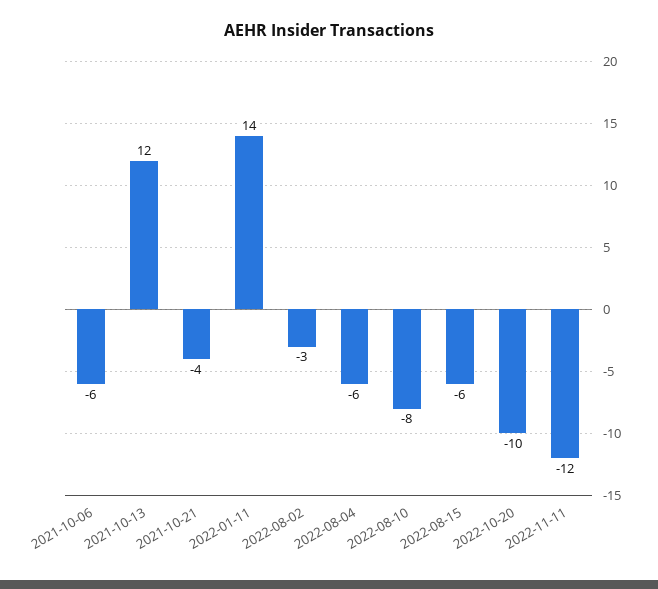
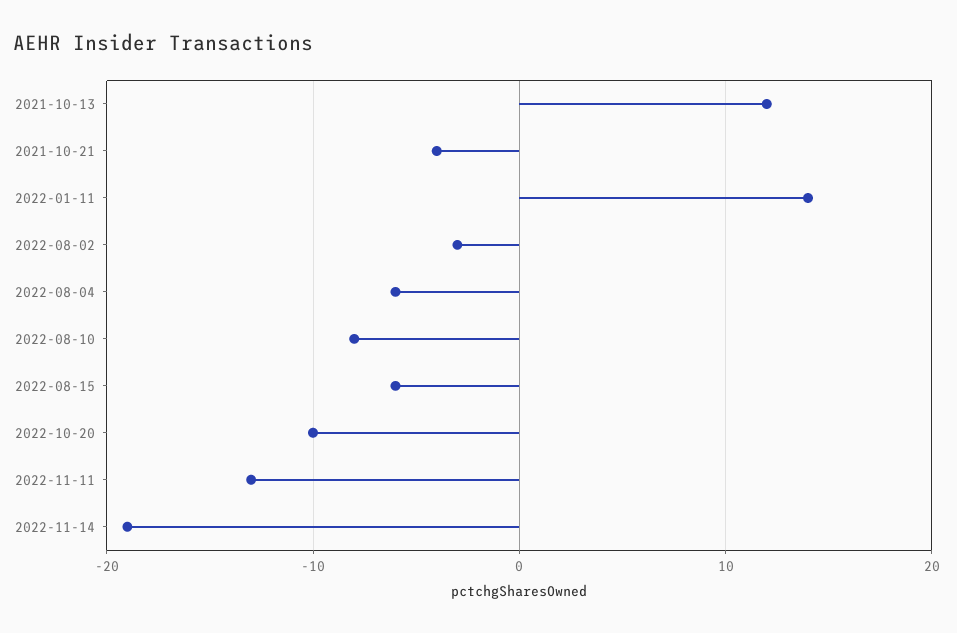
2021-10-06: -6 -> none
2022-11-11: -12 -> -13
2022-11-14: none -> -19

